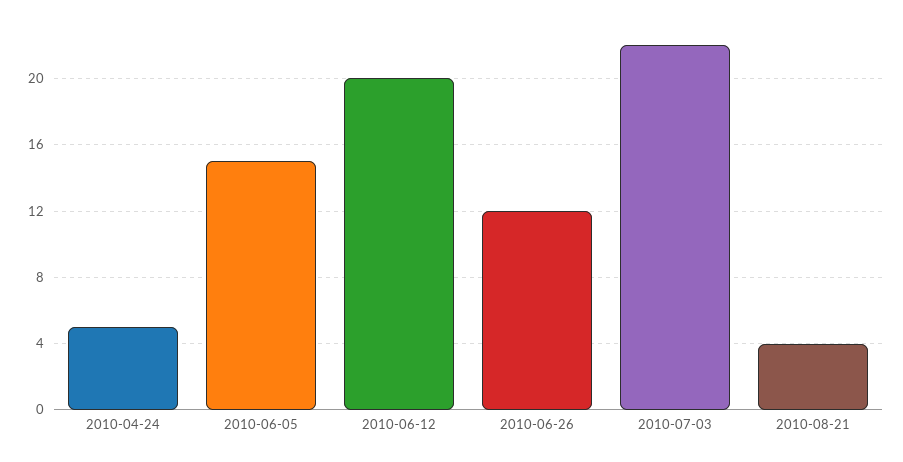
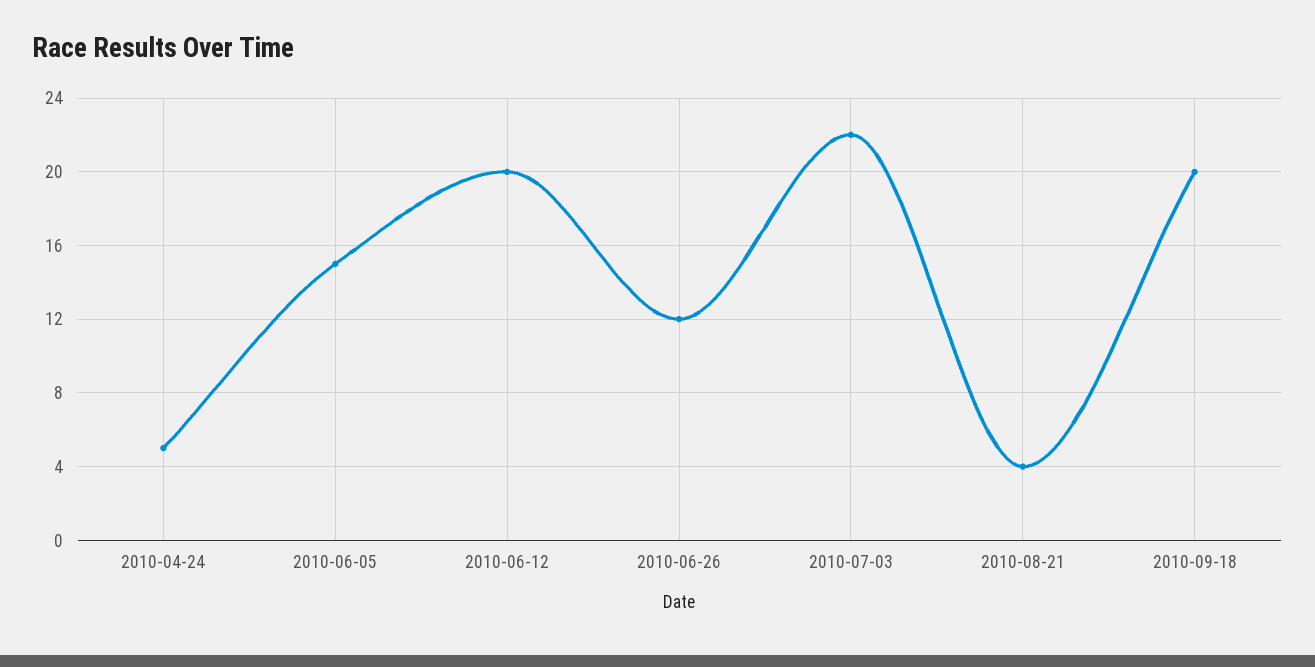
2010-09-18: none -> 20

